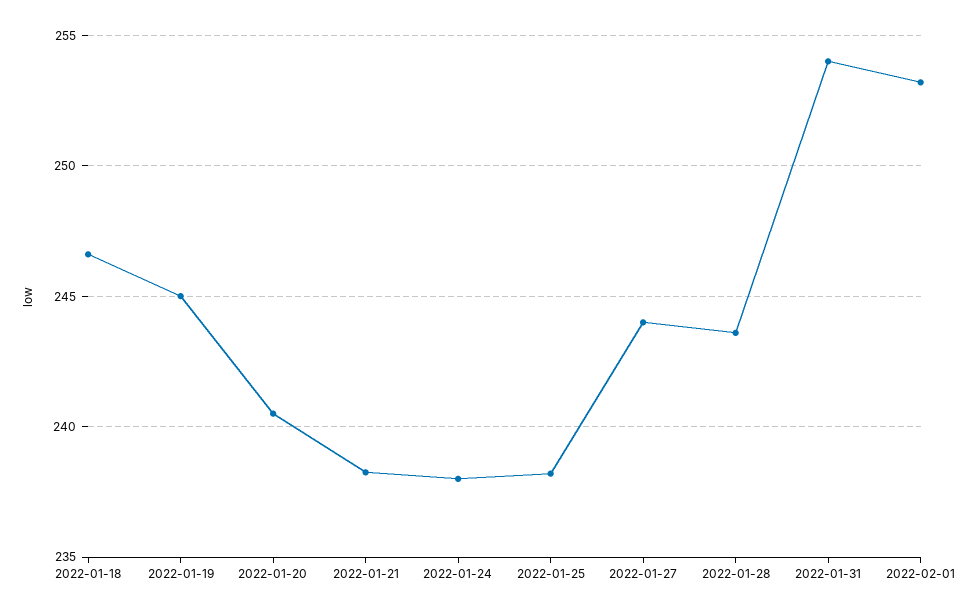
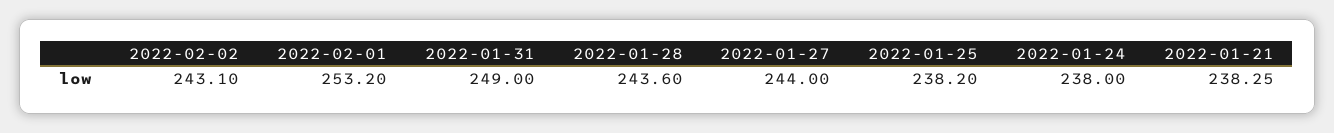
2022-01-18: 246.5 -> none
2022-01-19: 245 -> none
2022-01-20: 240.5 -> none
2022-01-31: 254 -> 249
2022-02-02: none -> 243.1

